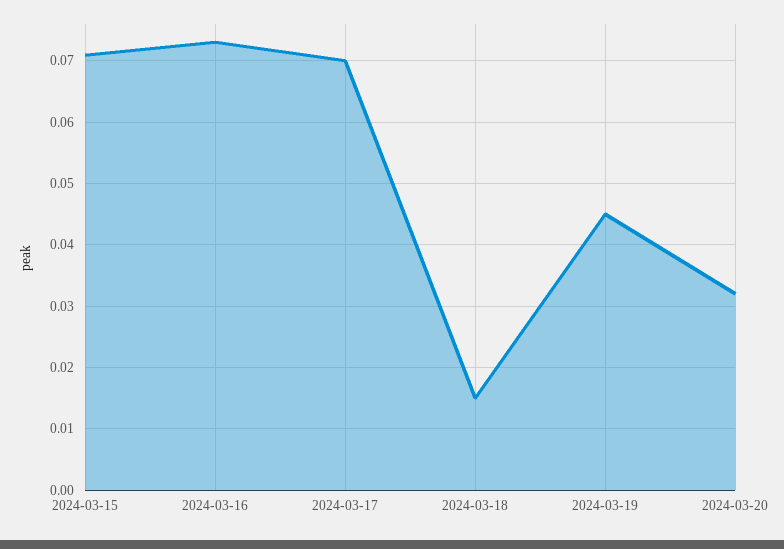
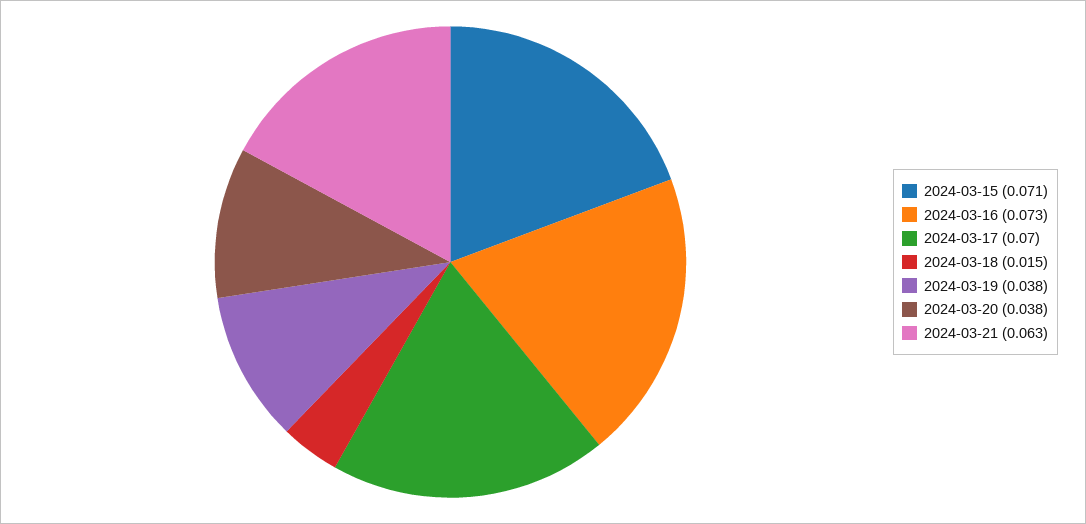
2024-03-19: 0.045 -> 0.038
2024-03-20: 0.032 -> 0.038
2024-03-21: none -> 0.063

